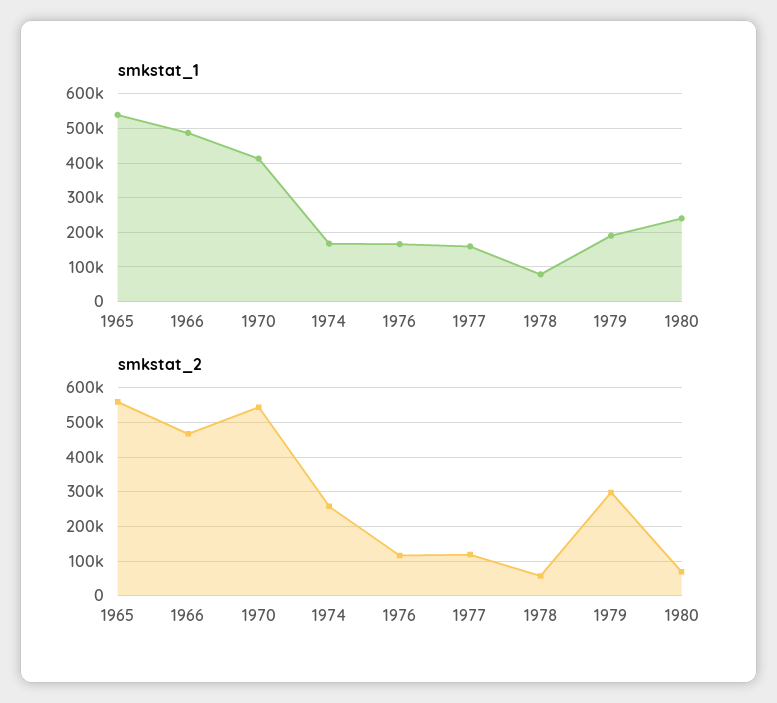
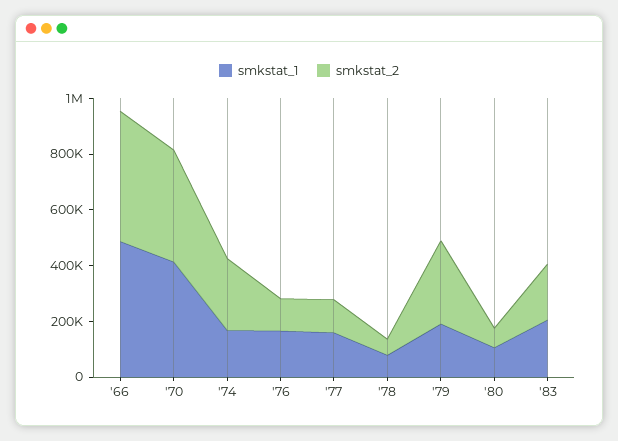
smkstat_1, 1965: 540000 -> none
smkstat_1, 1980: 240000 -> 100000
smkstat_2, 1965: 560000 -> none
smkstat_2, 1970: 540000 -> 400000
smkstat_1, '83: none -> 200000
smkstat_2, '83: none -> 200000

